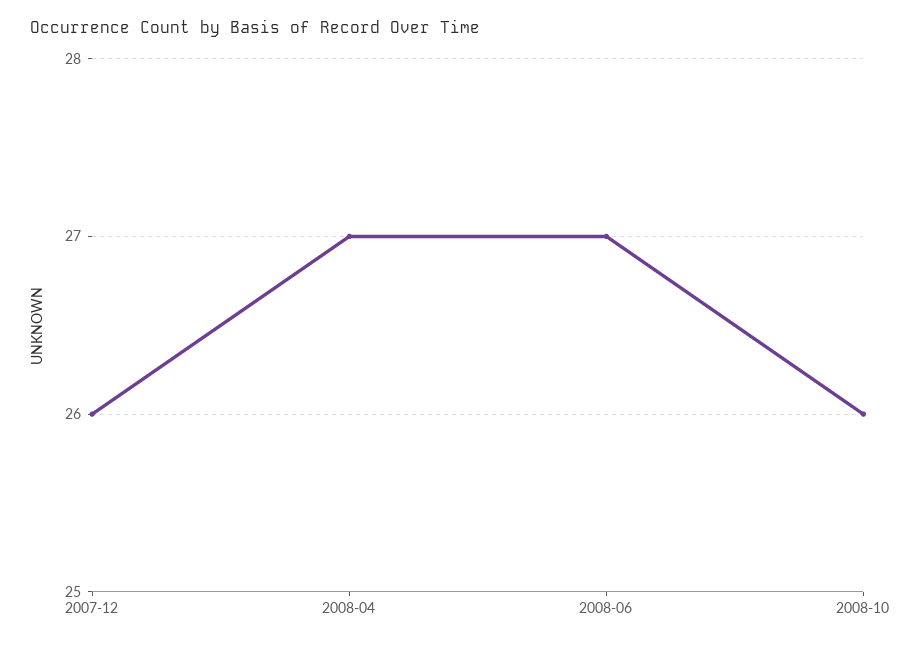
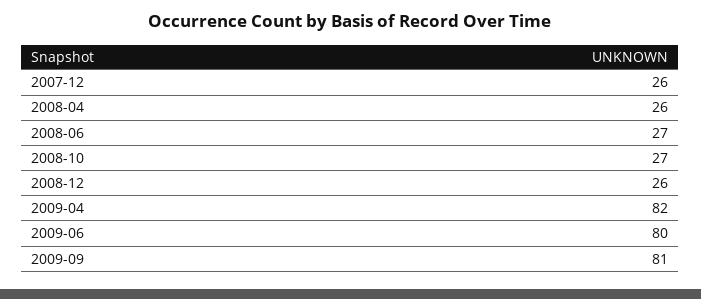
2008-04: 27 -> 26
2008-10: 26 -> 27
2008-12: none -> 26
2009-04: none -> 82
2009-06: none -> 80
2009-09: none -> 81

